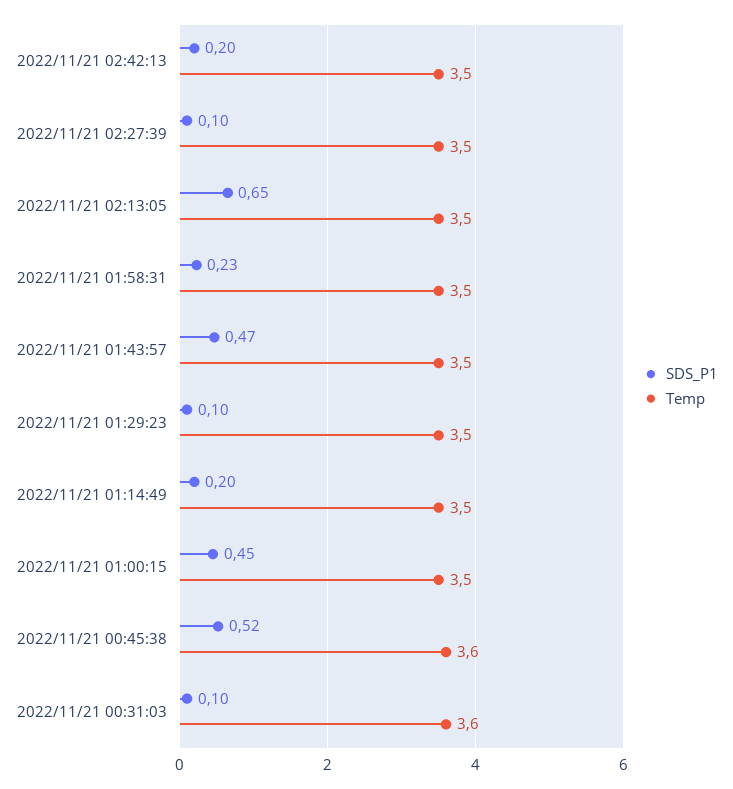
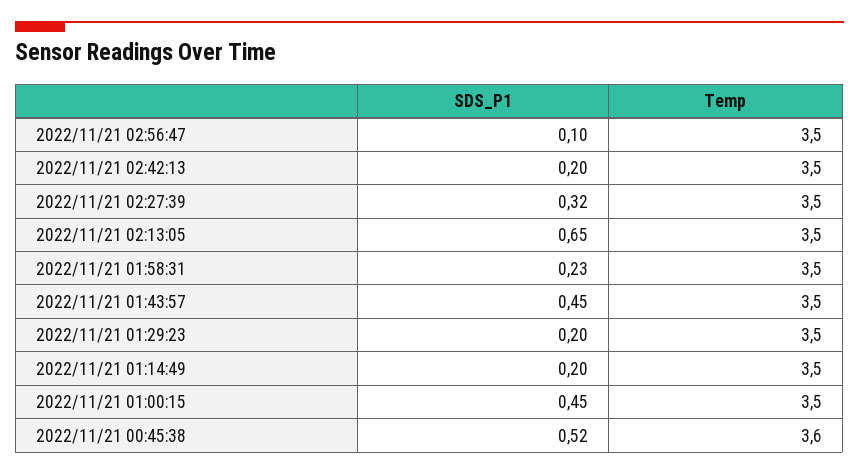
SDS_P1, 2022/11/21 02:27:39: 0.1 -> 0.32
SDS_P1, 2022/11/21 01:43:57: 0.47 -> 0.45
SDS_P1, 2022/11/21 01:29:23: 0.1 -> 0.2
SDS_P1, 2022/11/21 00:31:03: 0.1 -> none
Temp, 2022/11/21 00:31:03: 3.6 -> none
SDS_P1, 2022/11/21 02:56:47: none -> 0.1
Temp, 2022/11/21 02:56:47: none -> 3.5

